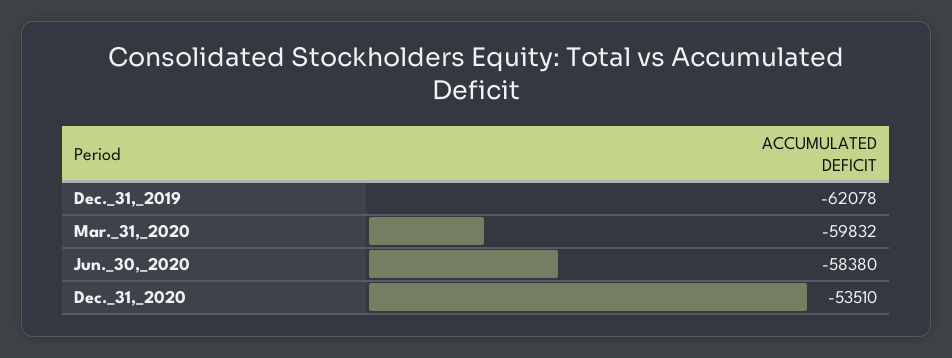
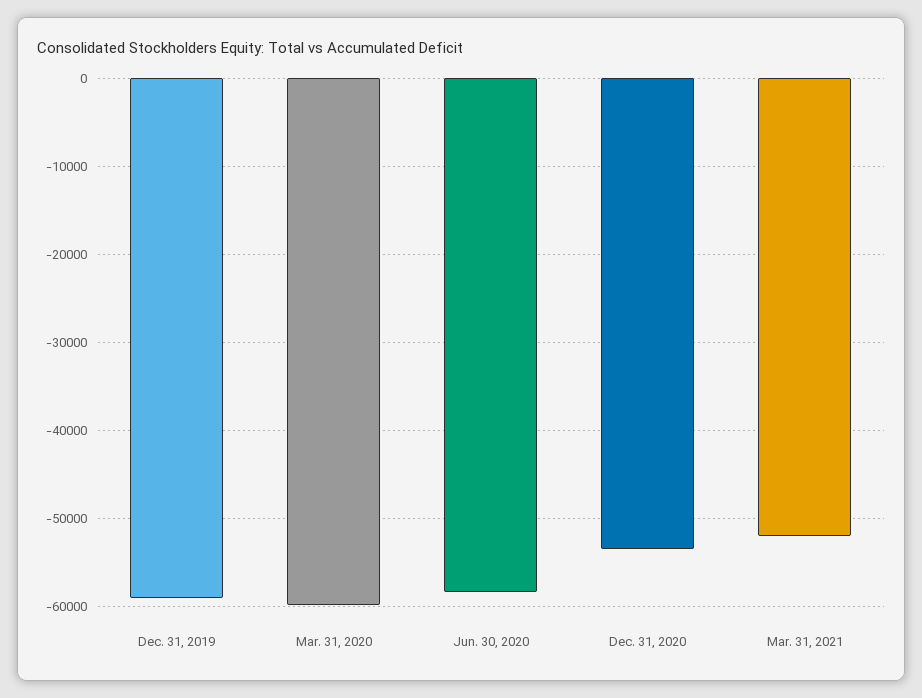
Dec._31,_2019: -62078 -> -59000
Mar. 31, 2021: none -> -52000

